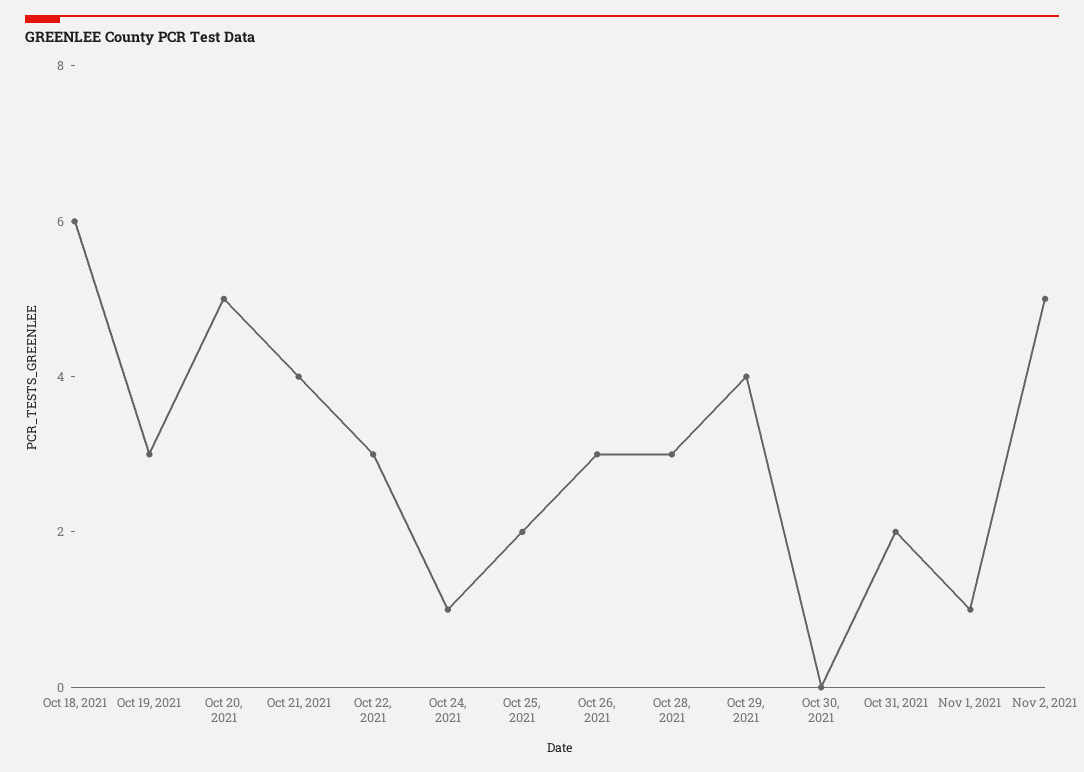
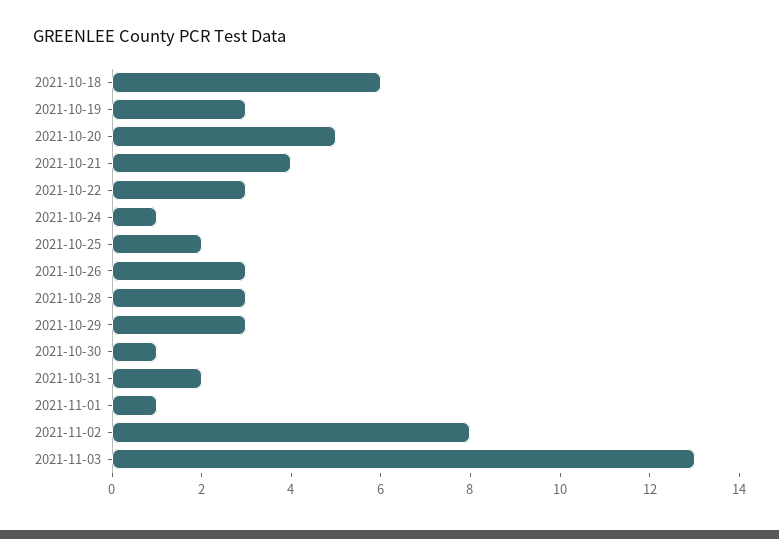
Oct 29, 2021: 4 -> 3
Oct 30, 2021: 0 -> 1
Nov 2, 2021: 5 -> 8
2021-11-03: none -> 13

